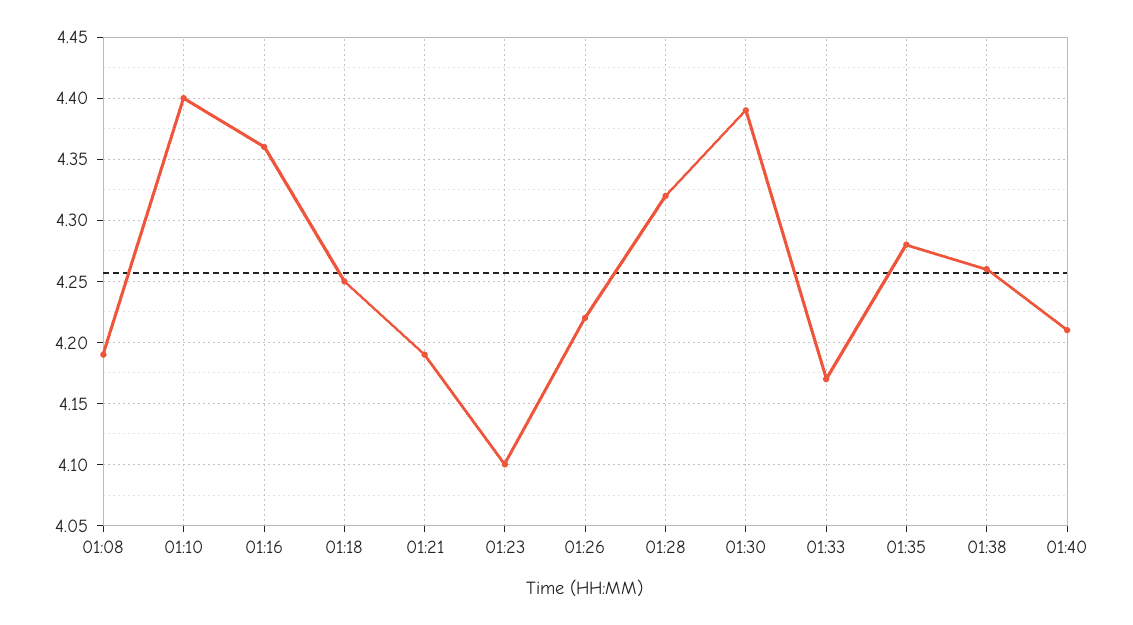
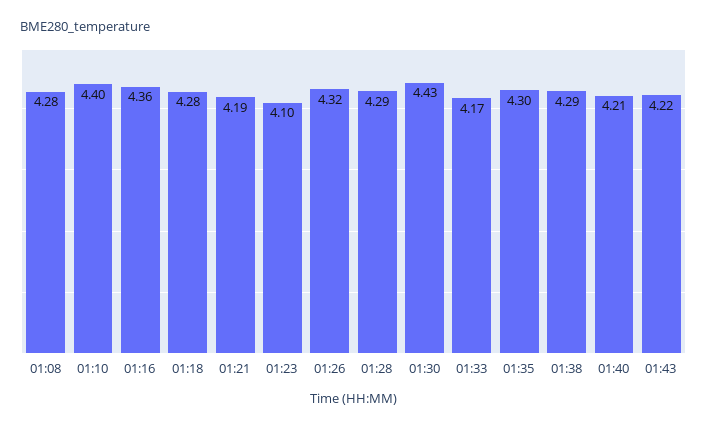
01:08: 4.19 -> 4.28
01:18: 4.25 -> 4.28
01:26: 4.22 -> 4.32
01:28: 4.32 -> 4.29
01:30: 4.39 -> 4.43
01:35: 4.28 -> 4.3
01:38: 4.26 -> 4.29
01:43: none -> 4.22

